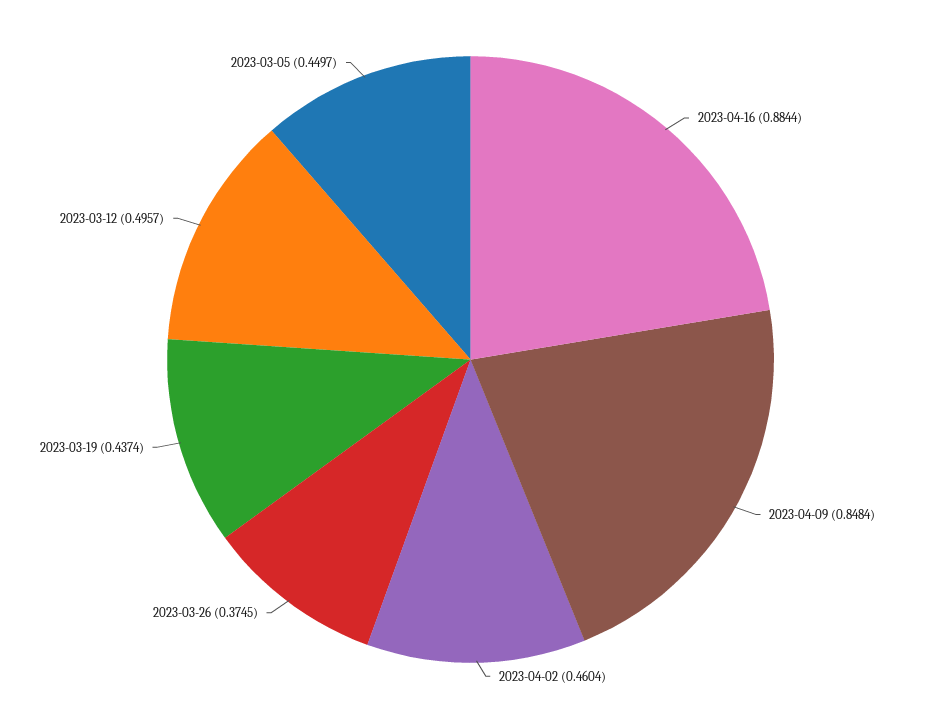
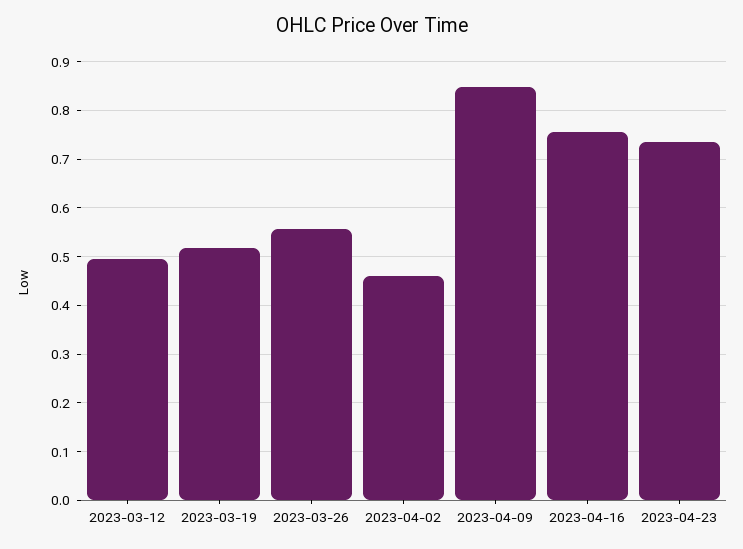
2023-04-16: 0.8844 -> 0.76
2023-03-26: 0.3745 -> 0.56
2023-03-19: 0.4374 -> 0.52
2023-03-05: 0.4497 -> none
2023-04-23: none -> 0.74

